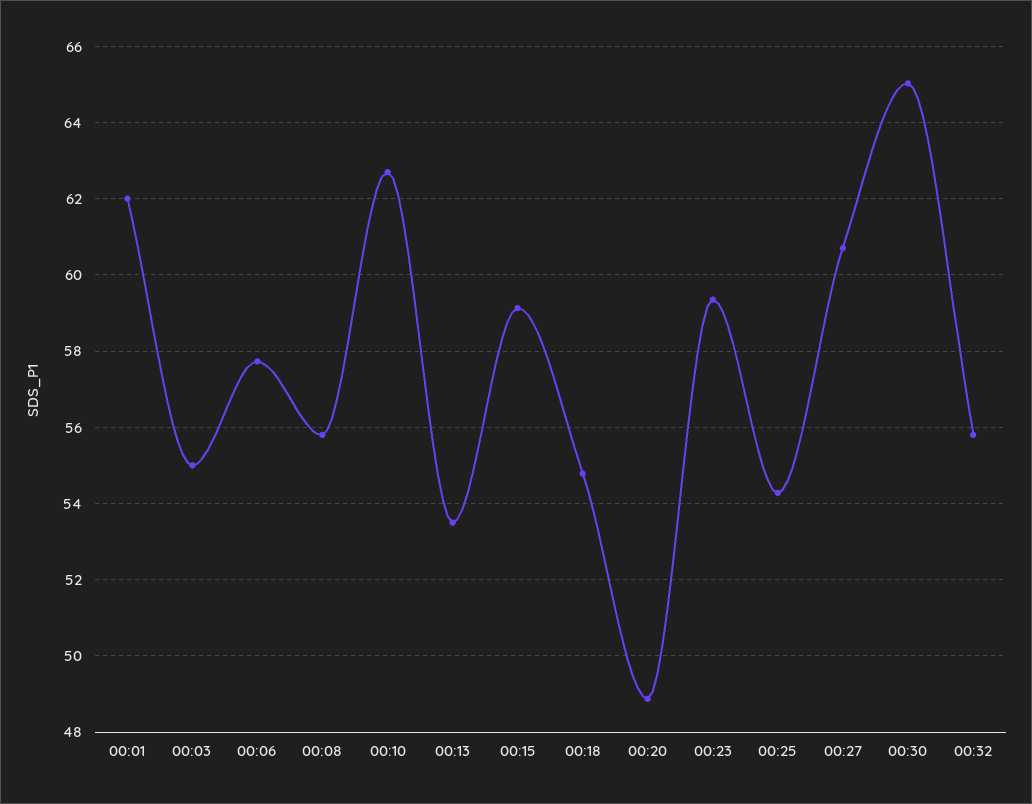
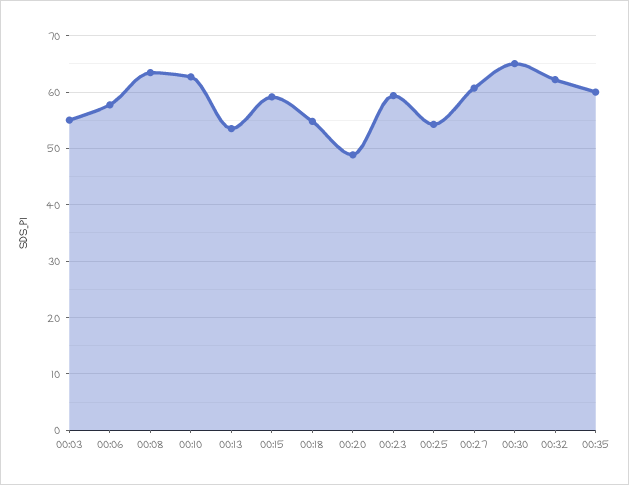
00:01: 62 -> none
00:08: 55.8 -> 64
00:32: 55.8 -> 62
00:35: none -> 60

